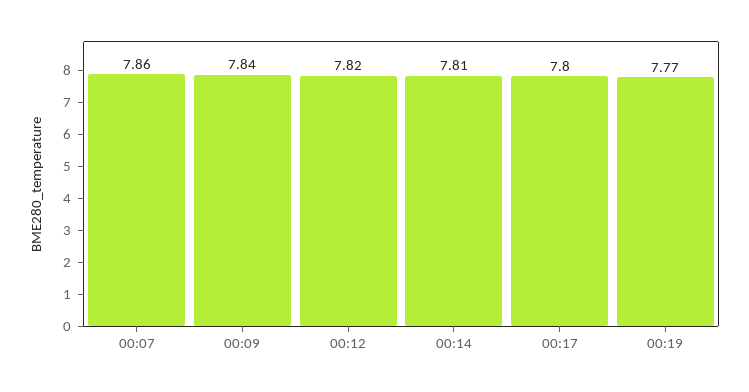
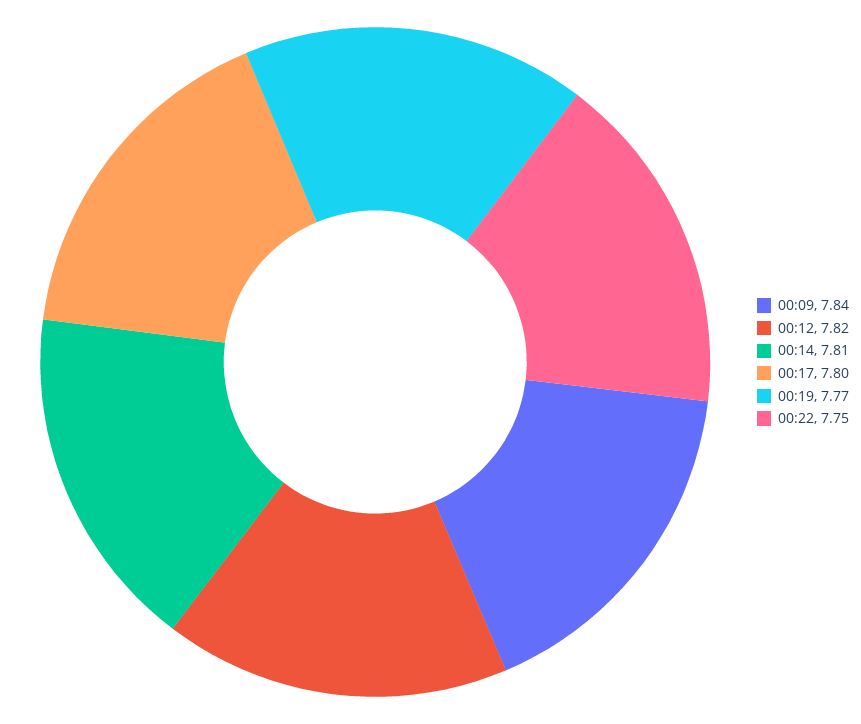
00:07: 7.86 -> none
00:22: none -> 7.75

